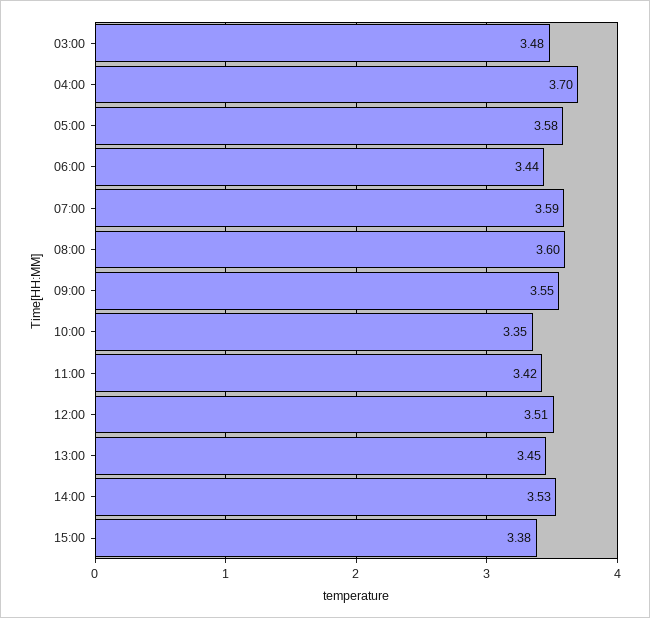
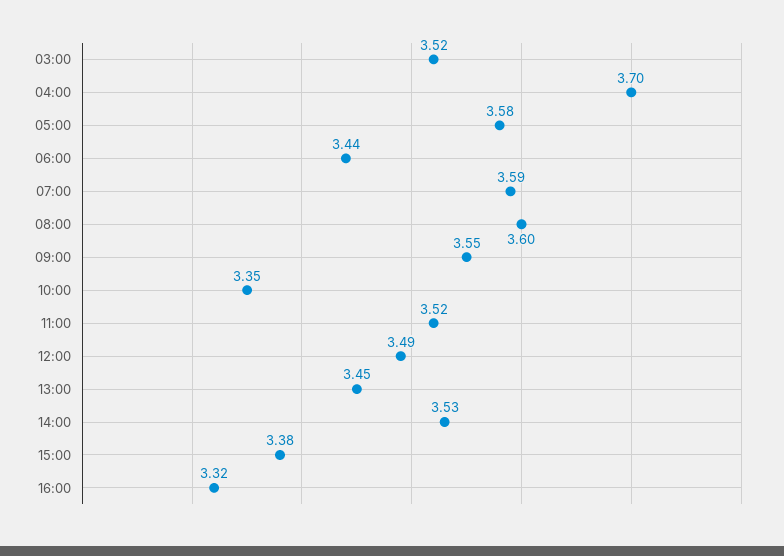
03:00: 3.48 -> 3.52
11:00: 3.42 -> 3.52
12:00: 3.51 -> 3.49
16:00: none -> 3.32

